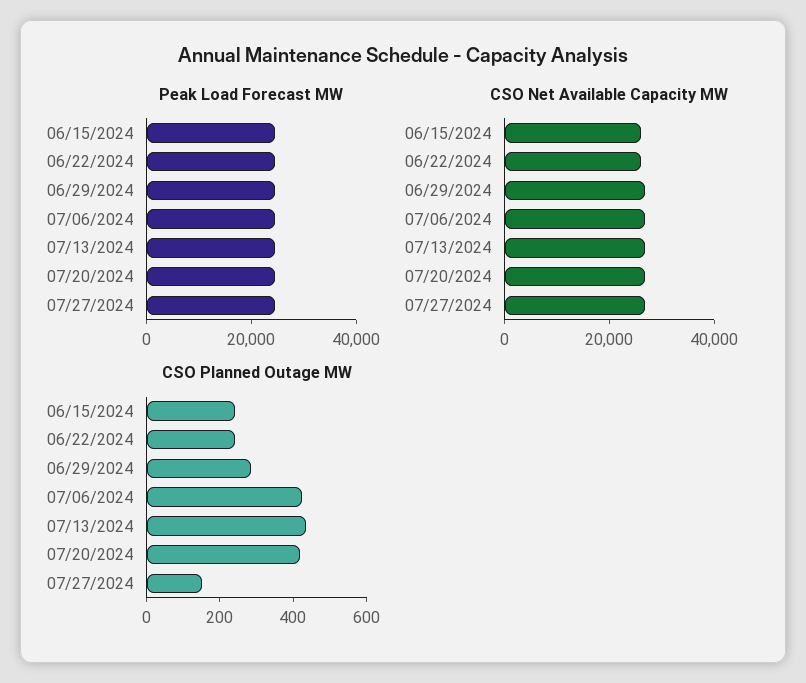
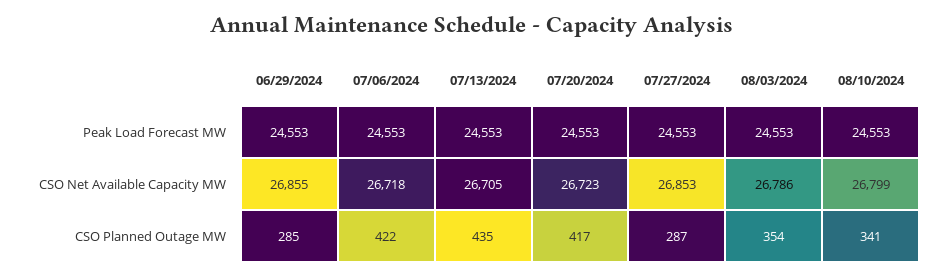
Peak Load Forecast MW, 06/15/2024: 25000 -> none
Peak Load Forecast MW, 06/22/2024: 25000 -> none
CSO Net Available Capacity MW, 06/15/2024: 25000 -> none
CSO Net Available Capacity MW, 06/22/2024: 25000 -> none
CSO Planned Outage MW, 06/15/2024: 250 -> none
CSO Planned Outage MW, 06/22/2024: 250 -> none
CSO Planned Outage MW, 07/27/2024: 150 -> 287
Peak Load Forecast MW, 08/03/2024: none -> 24553
Peak Load Forecast MW, 08/10/2024: none -> 24553
CSO Net Available Capacity MW, 08/03/2024: none -> 26786
CSO Net Available Capacity MW, 08/10/2024: none -> 26799
CSO Planned Outage MW, 08/03/2024: none -> 354
CSO Planned Outage MW, 08/10/2024: none -> 341

